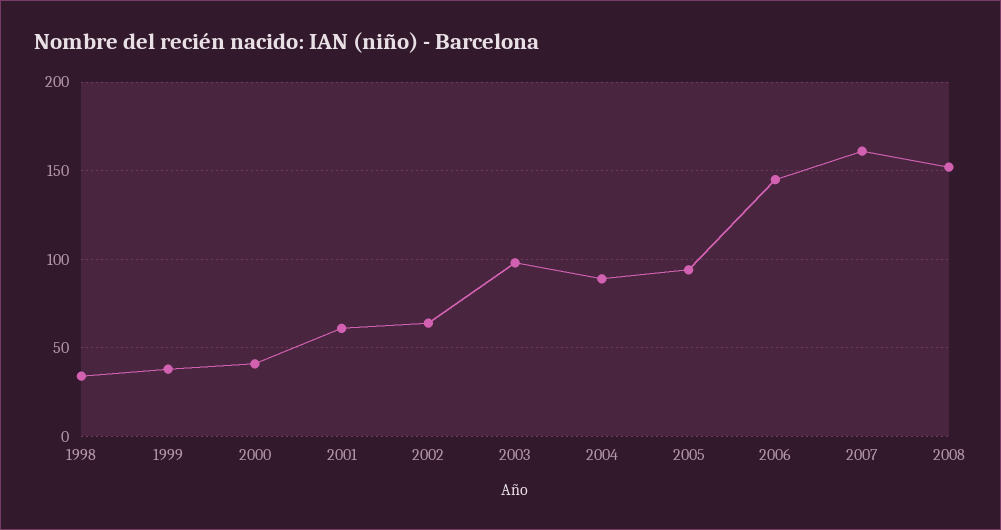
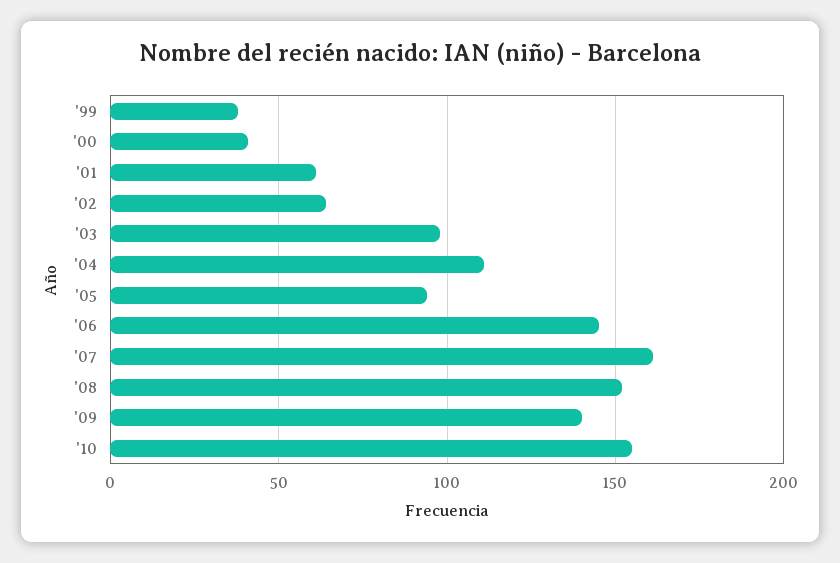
1998: 35 -> none
2004: 90 -> 110
'09: none -> 140
'10: none -> 155

